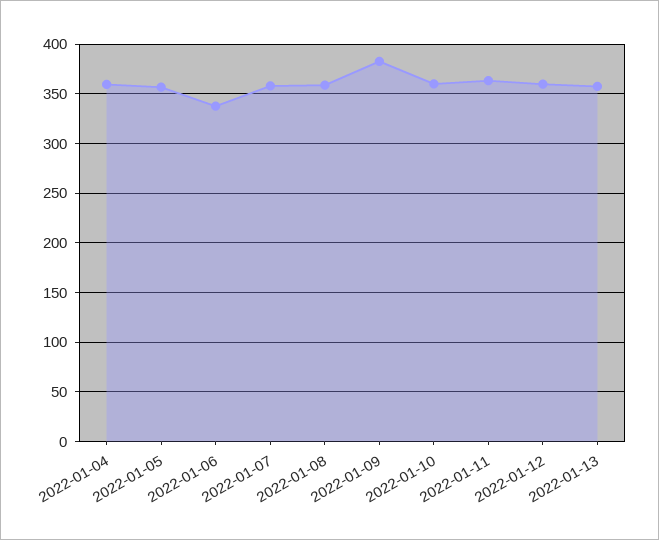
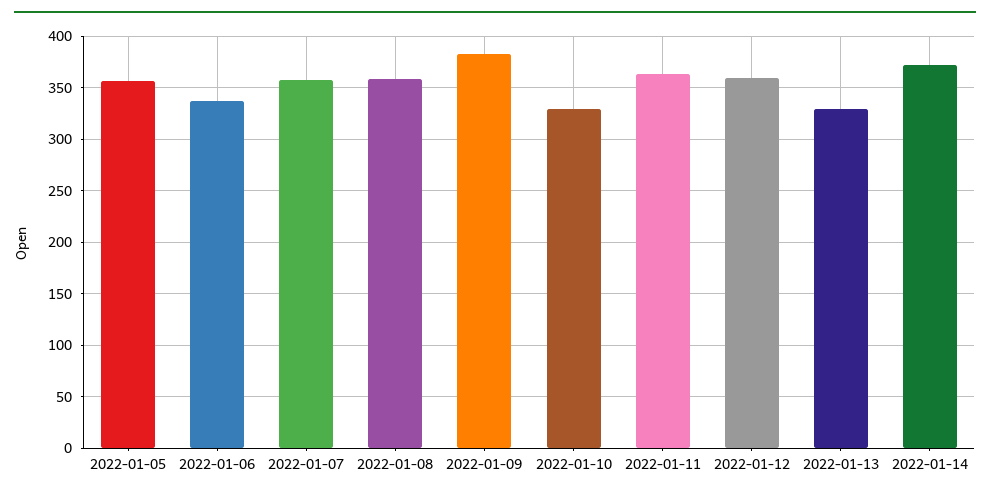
2022-01-04: 360 -> none
2022-01-10: 360 -> 330
2022-01-13: 360 -> 330
2022-01-14: none -> 370

